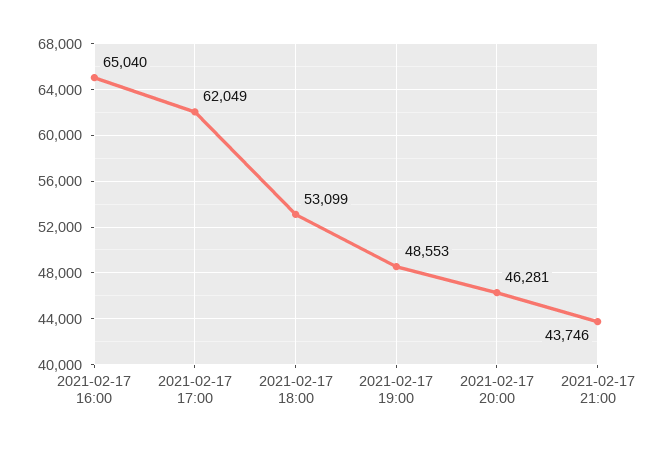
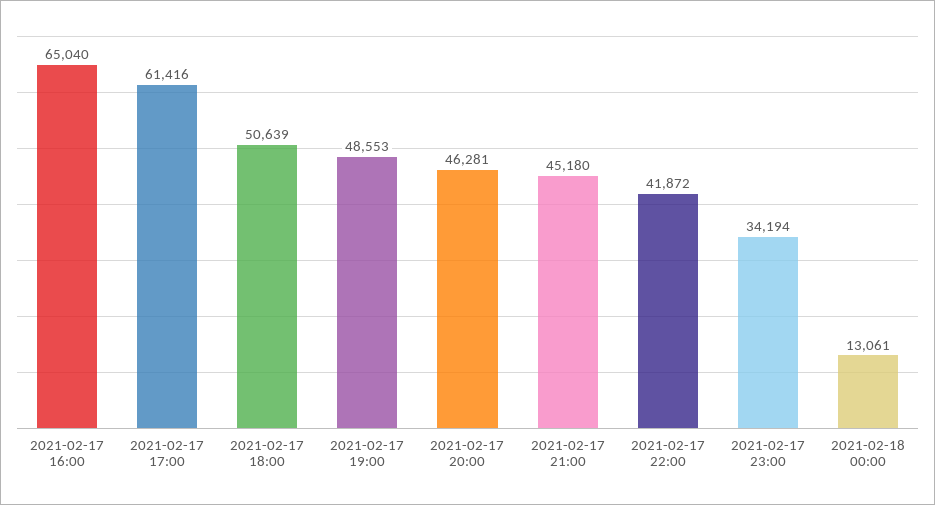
2021-02-17 17:00: 62049 -> 61416
2021-02-17 18:00: 53099 -> 50639
2021-02-17 21:00: 43746 -> 45180
2021-02-17 22:00: none -> 41872
2021-02-17 23:00: none -> 34194
2021-02-18 00:00: none -> 13061

